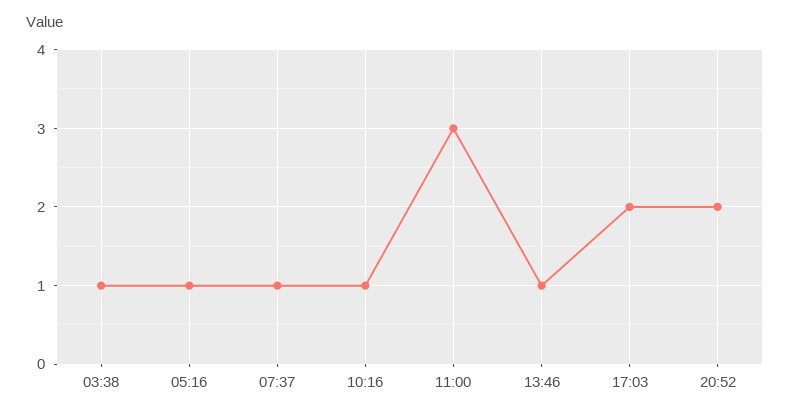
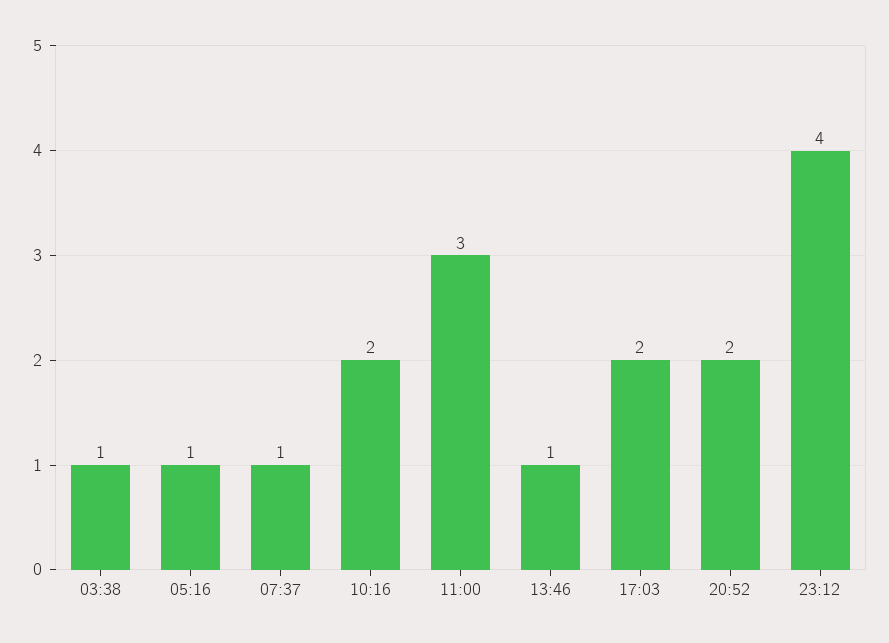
10:16: 1 -> 2
23:12: none -> 4

